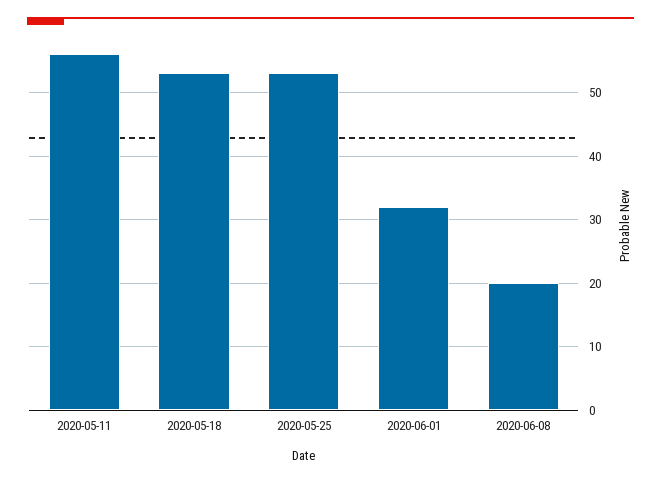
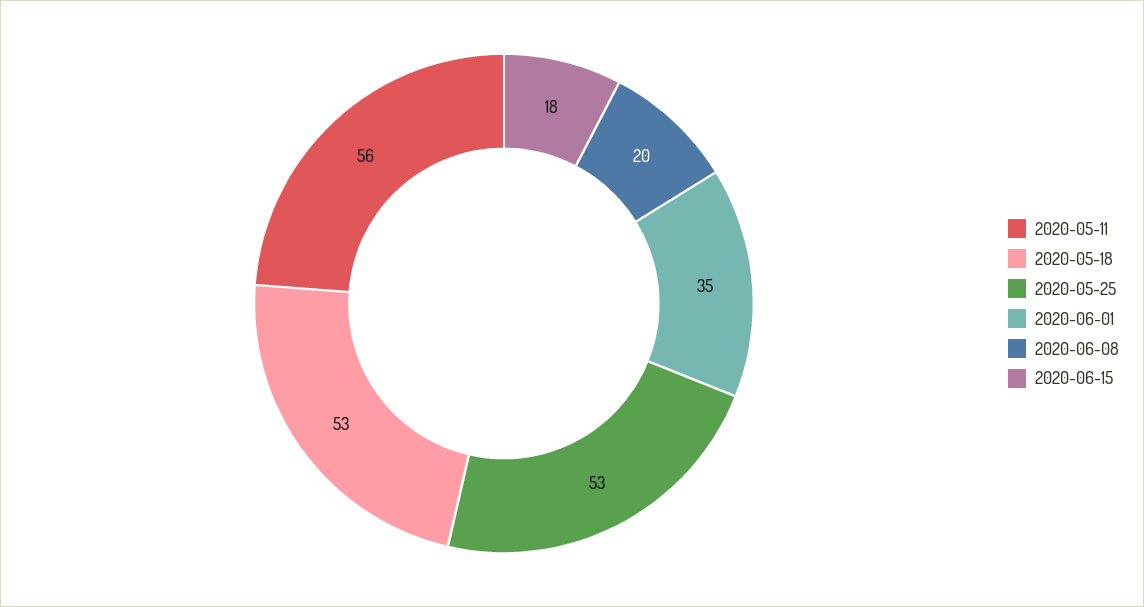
2020-06-01: 32 -> 35
2020-06-15: none -> 18

